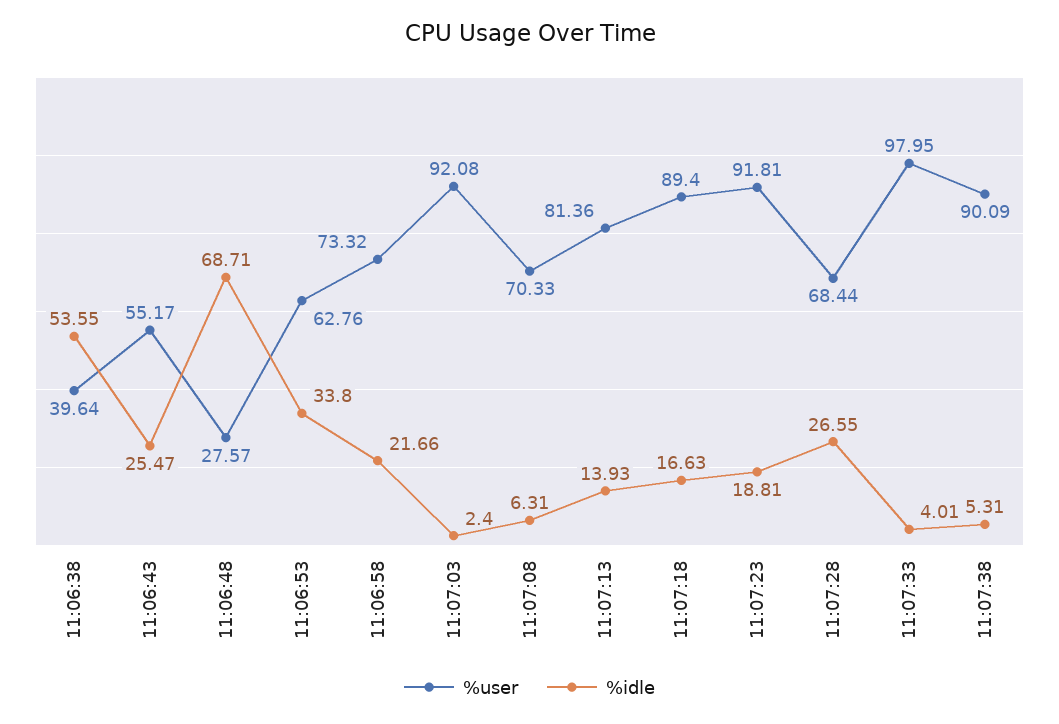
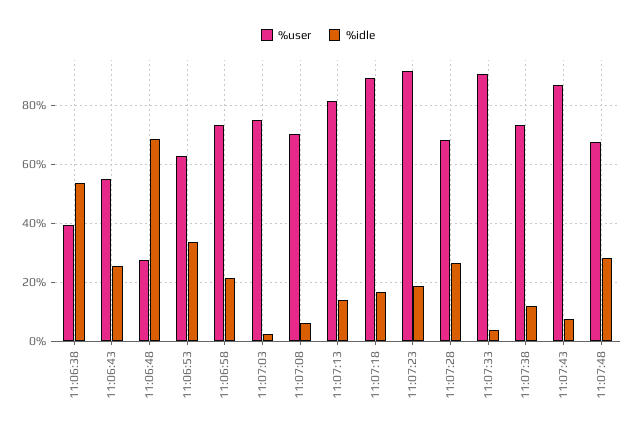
%user, 11:07:03: 92.08 -> 75
%user, 11:07:33: 97.95 -> 90
%user, 11:07:38: 90.09 -> 72.5
%idle, 11:07:38: 5.31 -> 12.5
%user, 11:07:43: none -> 87.5
%idle, 11:07:43: none -> 7.5
%user, 11:07:48: none -> 67.5
%idle, 11:07:48: none -> 27.5

